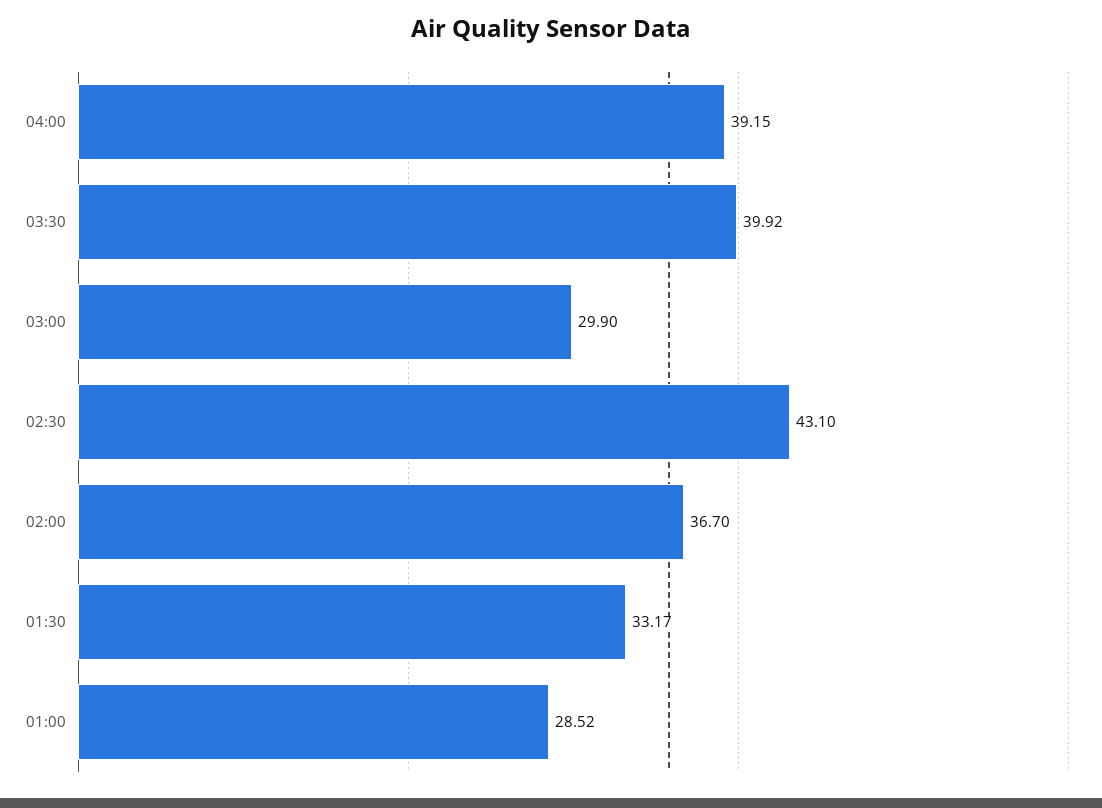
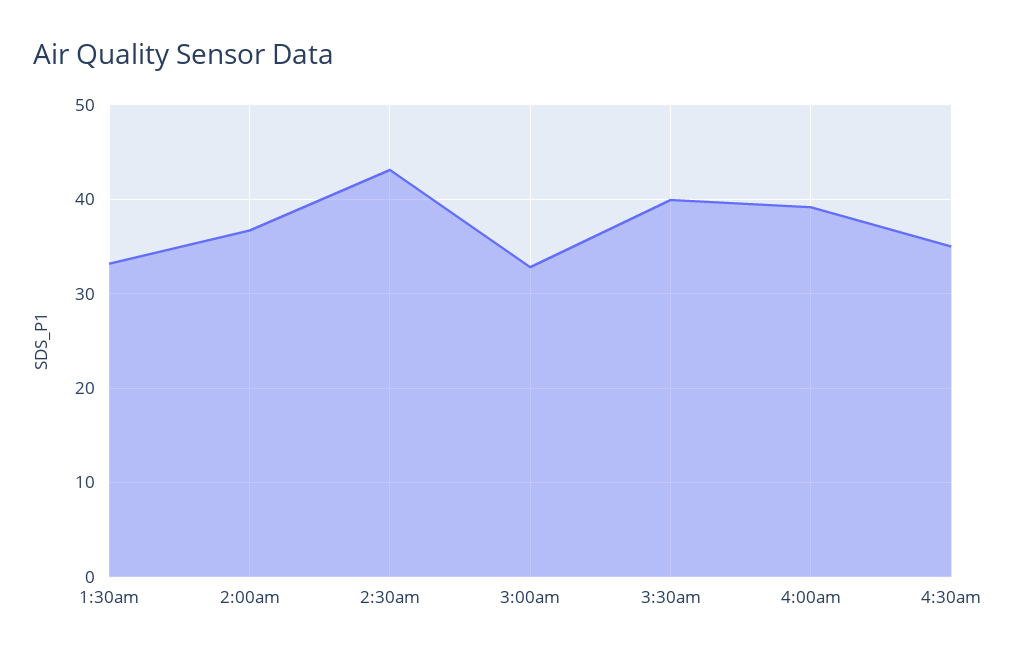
03:00: 29.9 -> 33
01:00: 28.52 -> none
4:30am: none -> 35

